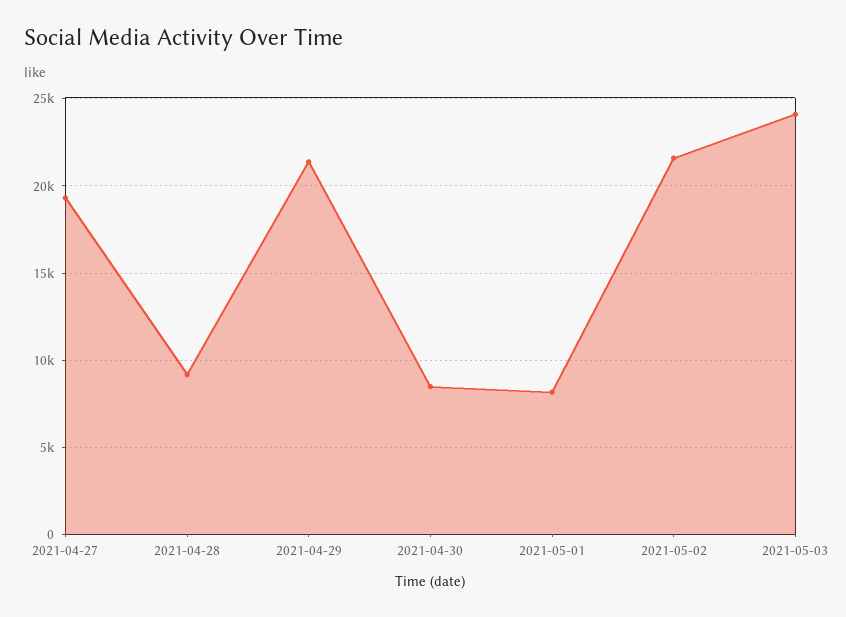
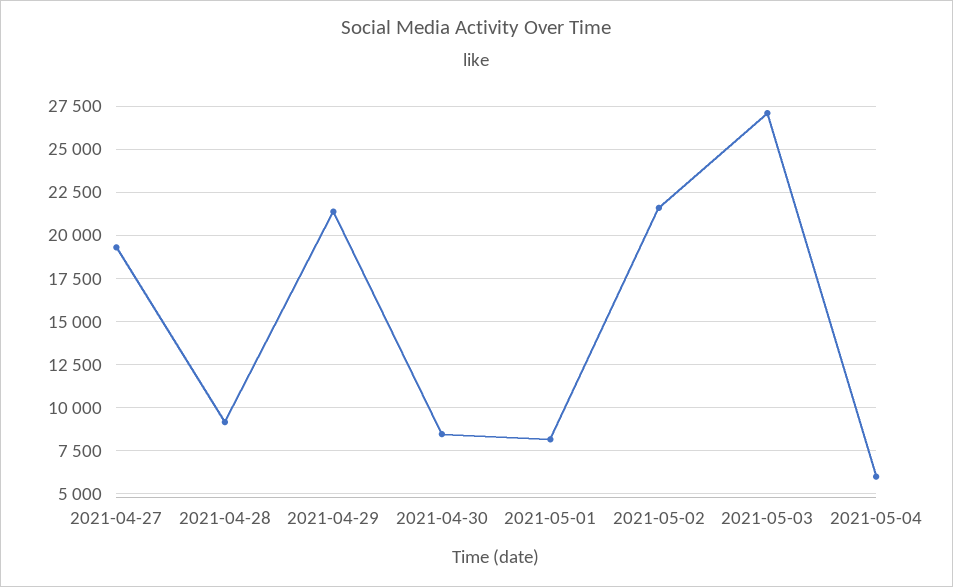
2021-05-03: 24000 -> 27000
2021-05-04: none -> 6000

